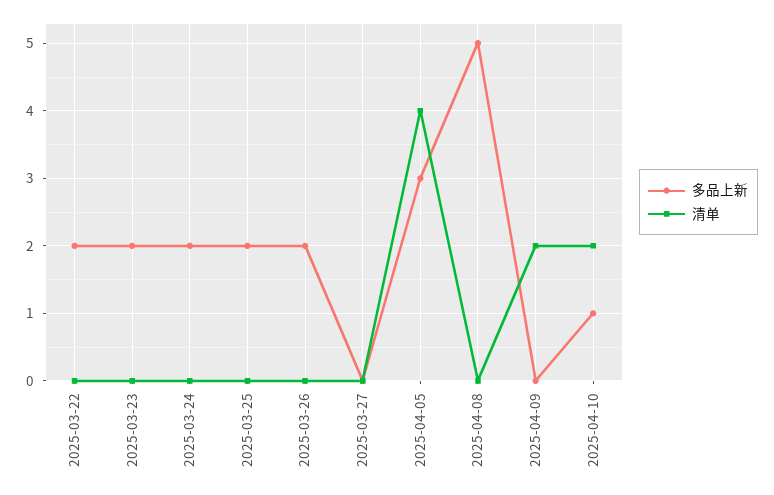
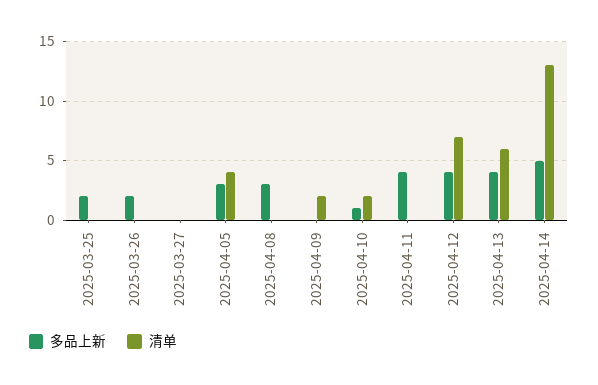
多品上新, 2025-03-22: 2 -> none
清单, 2025-03-22: 0 -> none
多品上新, 2025-03-23: 2 -> none
清单, 2025-03-23: 0 -> none
多品上新, 2025-03-24: 2 -> none
清单, 2025-03-24: 0 -> none
多品上新, 2025-04-08: 5 -> 3
多品上新, 2025-04-11: none -> 4
清单, 2025-04-11: none -> 0
多品上新, 2025-04-12: none -> 4
清单, 2025-04-12: none -> 7
多品上新, 2025-04-13: none -> 4
清单, 2025-04-13: none -> 6
多品上新, 2025-04-14: none -> 5
清单, 2025-04-14: none -> 13

